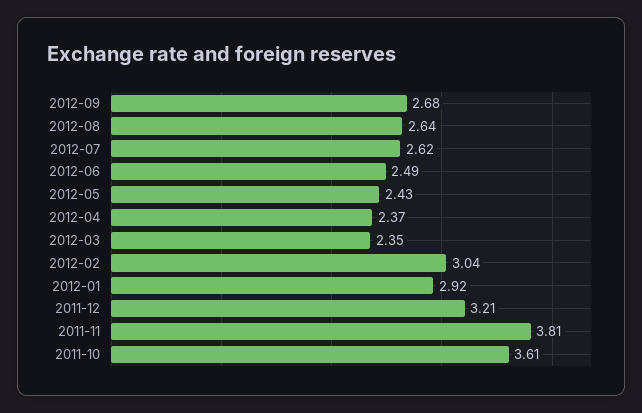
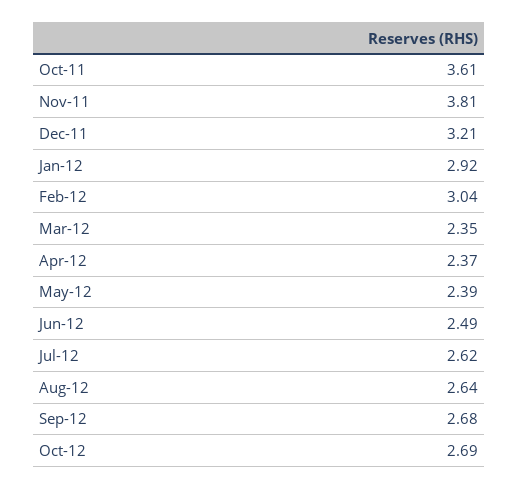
2012-05: 2.43 -> 2.39
Oct-12: none -> 2.69

